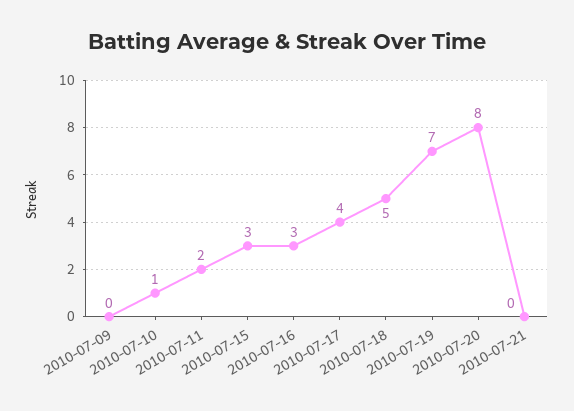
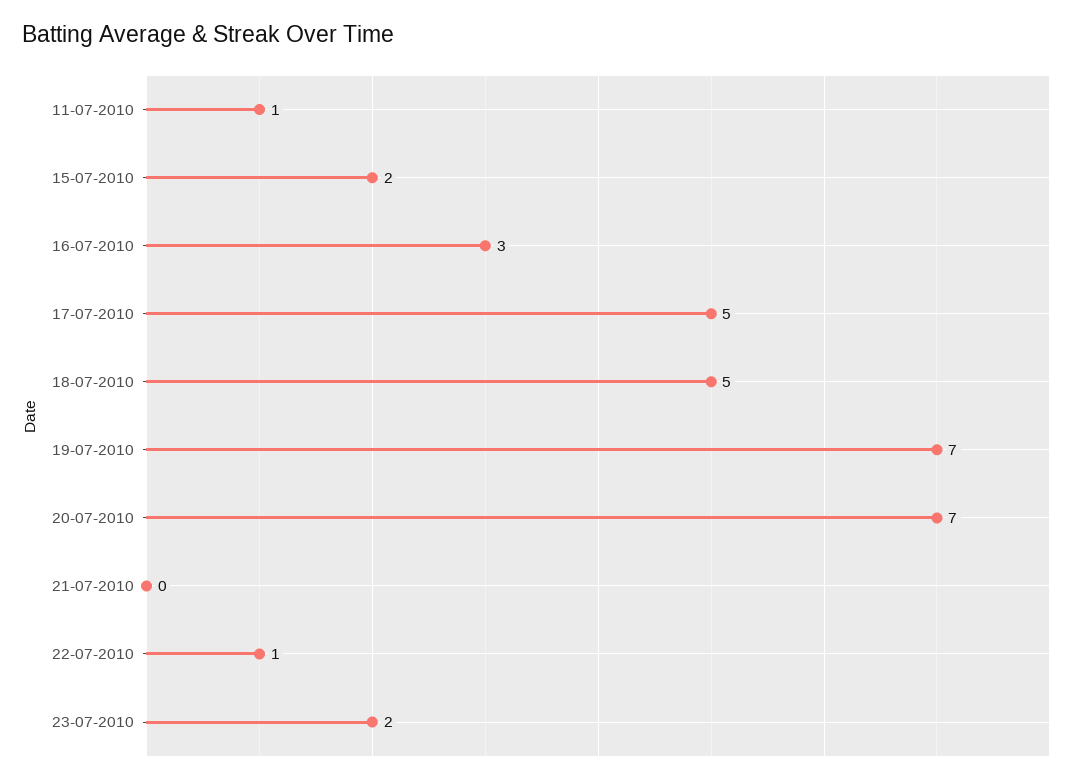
2010-07-09: 0 -> none
2010-07-10: 1 -> none
2010-07-11: 2 -> 1
2010-07-15: 3 -> 2
2010-07-17: 4 -> 5
2010-07-20: 8 -> 7
22-07-2010: none -> 1
23-07-2010: none -> 2

